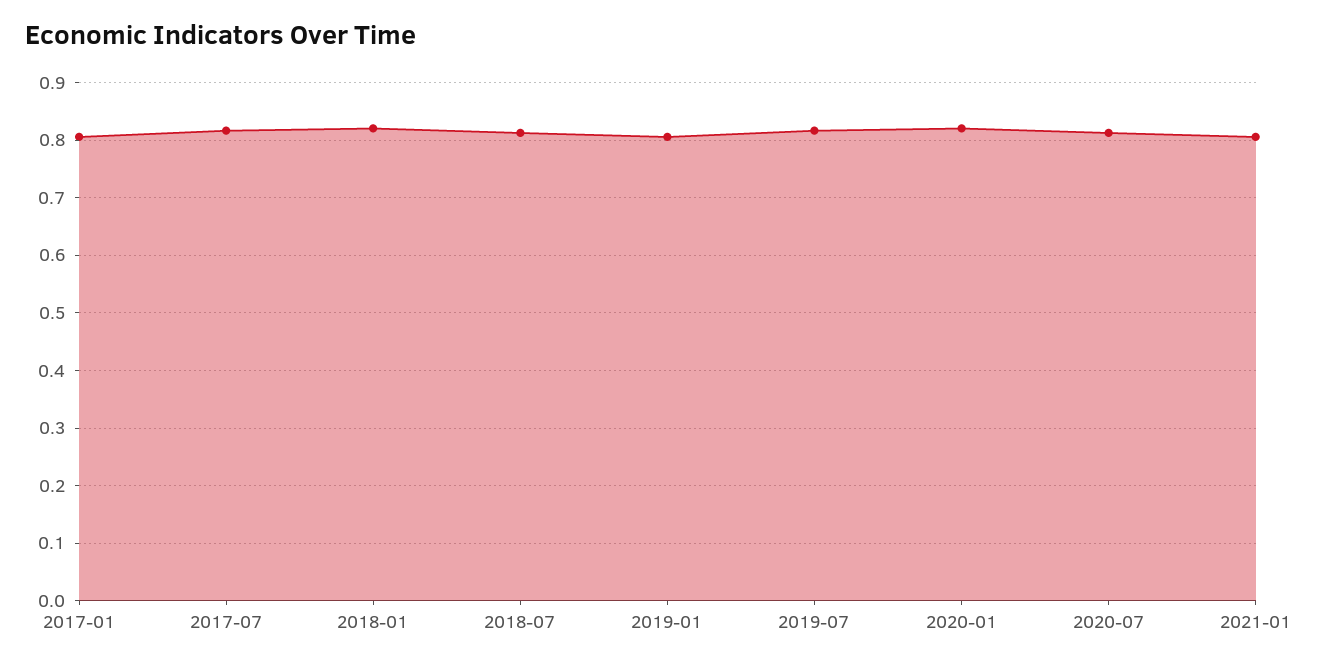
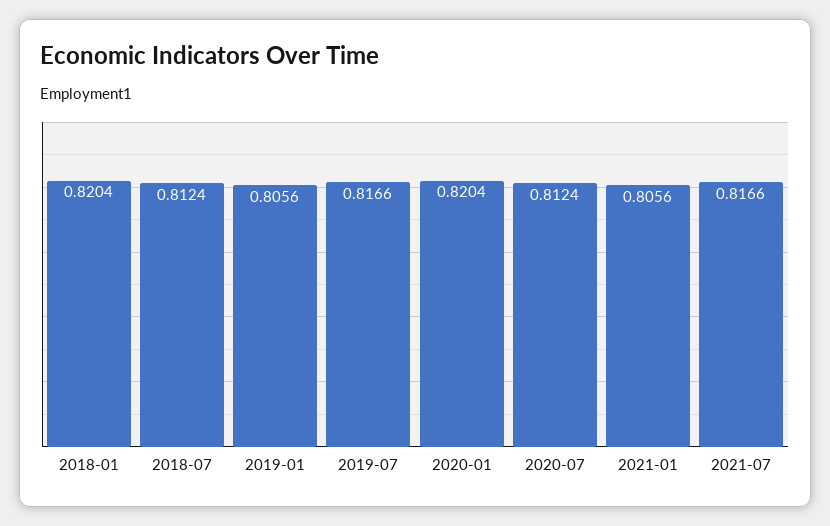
2017-01: 0.8 -> none
2017-07: 0.82 -> none
2021-07: none -> 0.8166

